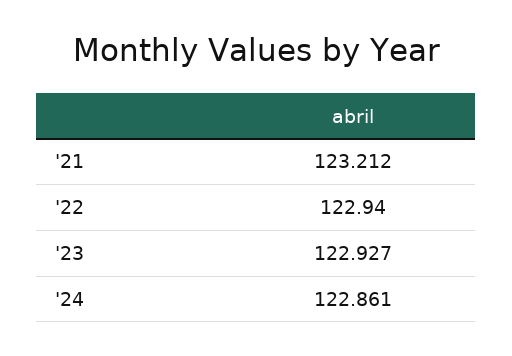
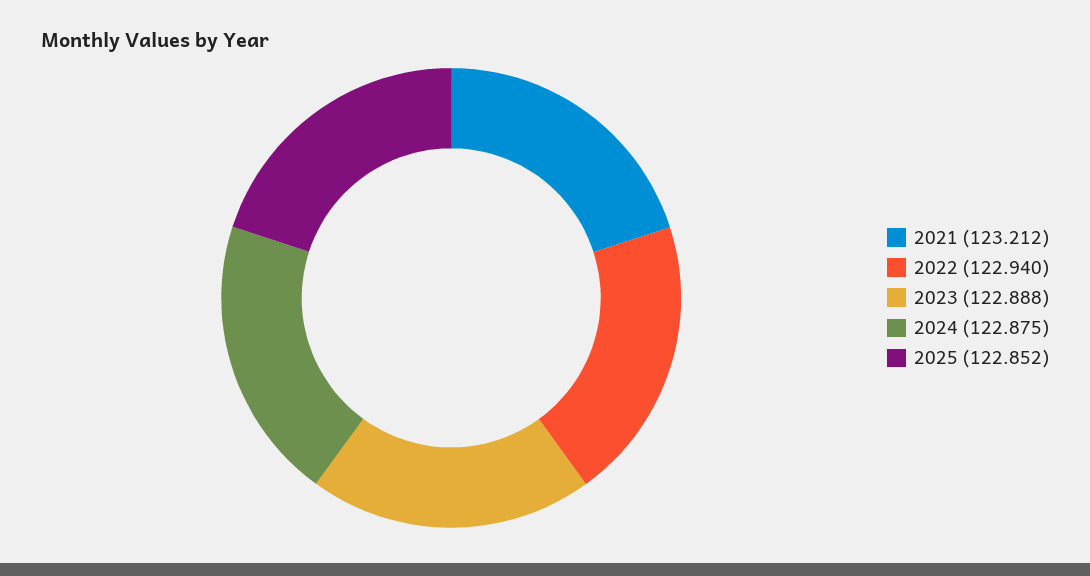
'23: 122.927 -> 122.888
'24: 122.861 -> 122.875
2025: none -> 122.852

